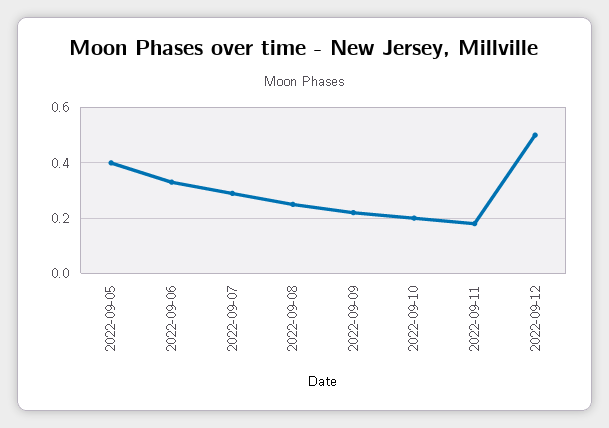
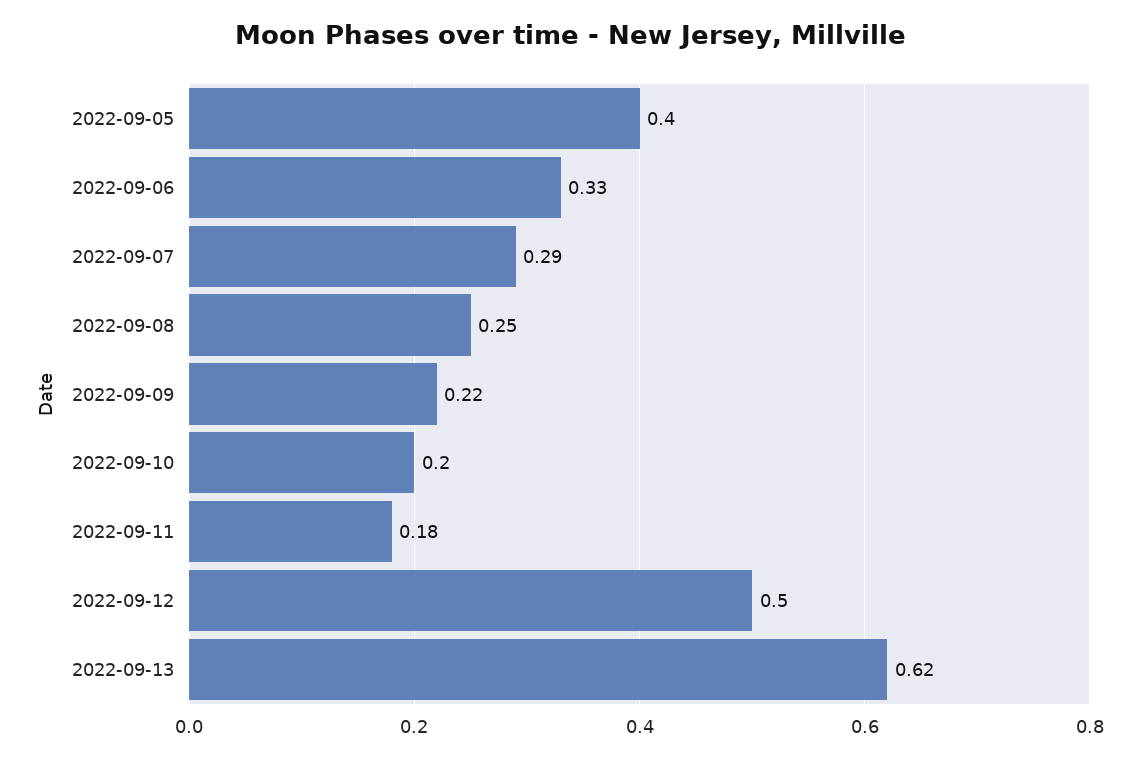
2022-09-13: none -> 0.62

